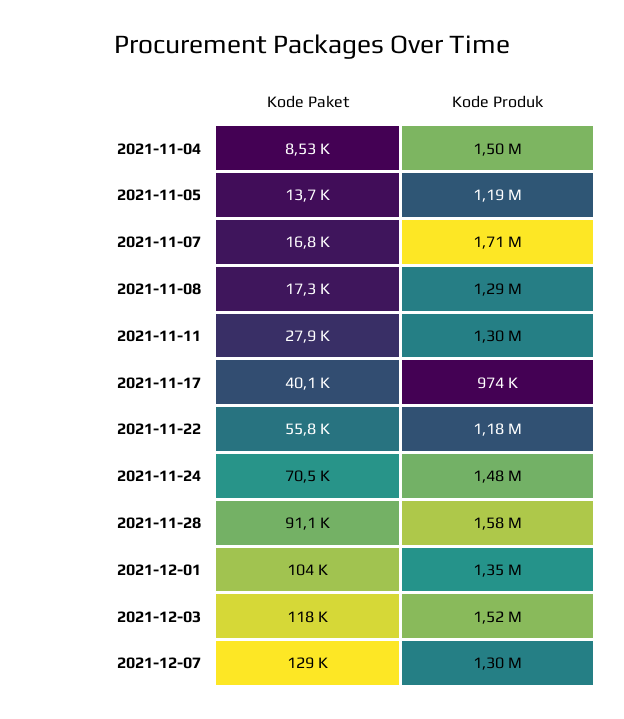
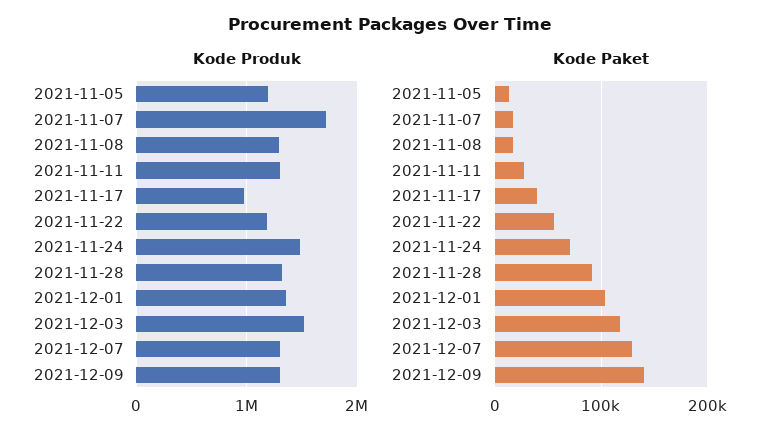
Kode Paket, 2021-11-04: 8530 -> none
Kode Produk, 2021-11-04: 1500000 -> none
Kode Produk, 2021-11-28: 1580000 -> 1300000
Kode Produk, 2021-12-09: none -> 1300000
Kode Paket, 2021-12-09: none -> 140000

